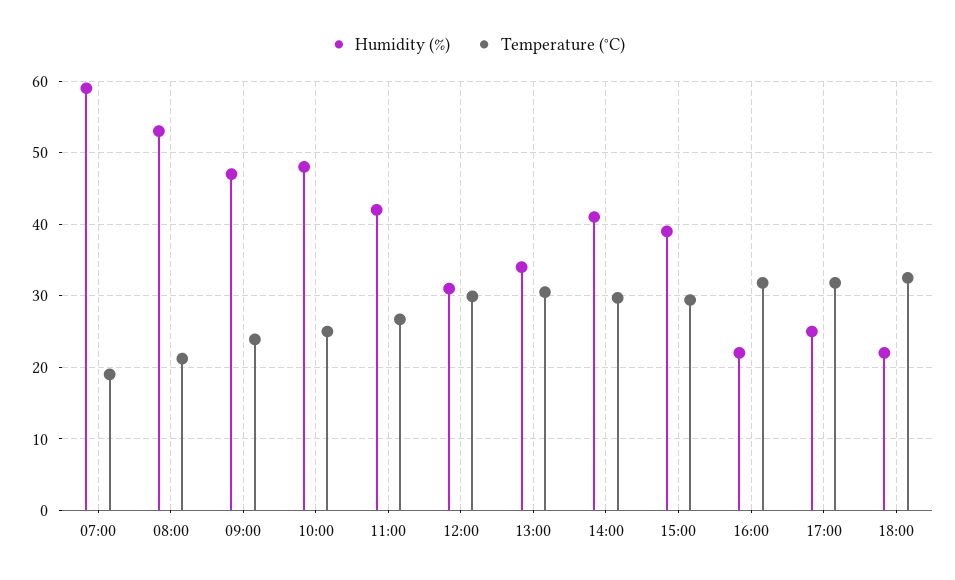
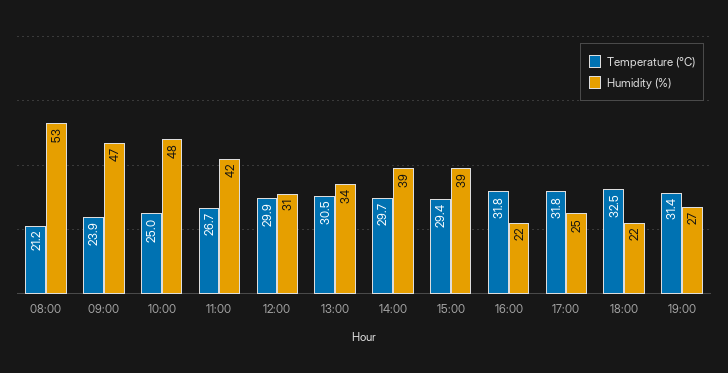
Humidity (%), 07:00: 59 -> none
Temperature (°C), 07:00: 19 -> none
Humidity (%), 14:00: 41 -> 39
Temperature (°C), 19:00: none -> 31.4
Humidity (%), 19:00: none -> 27

